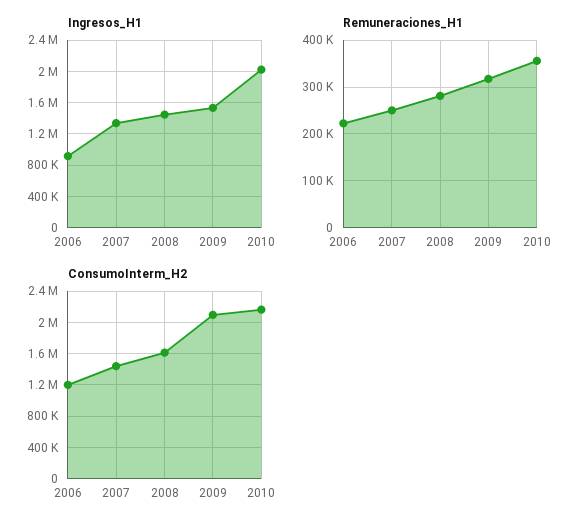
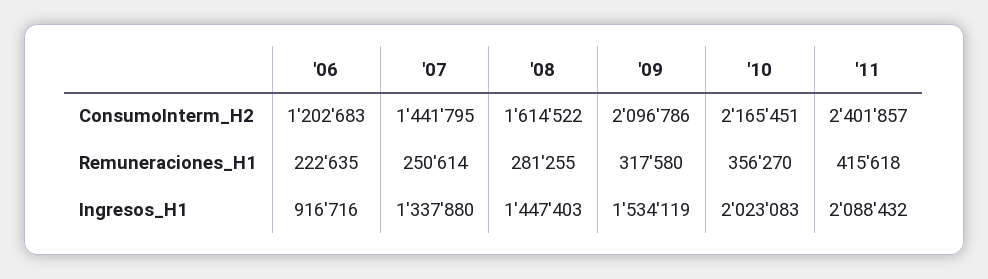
ConsumoInterm_H2, '11: none -> 2401857
Remuneraciones_H1, '11: none -> 415618
Ingresos_H1, '11: none -> 2088432

